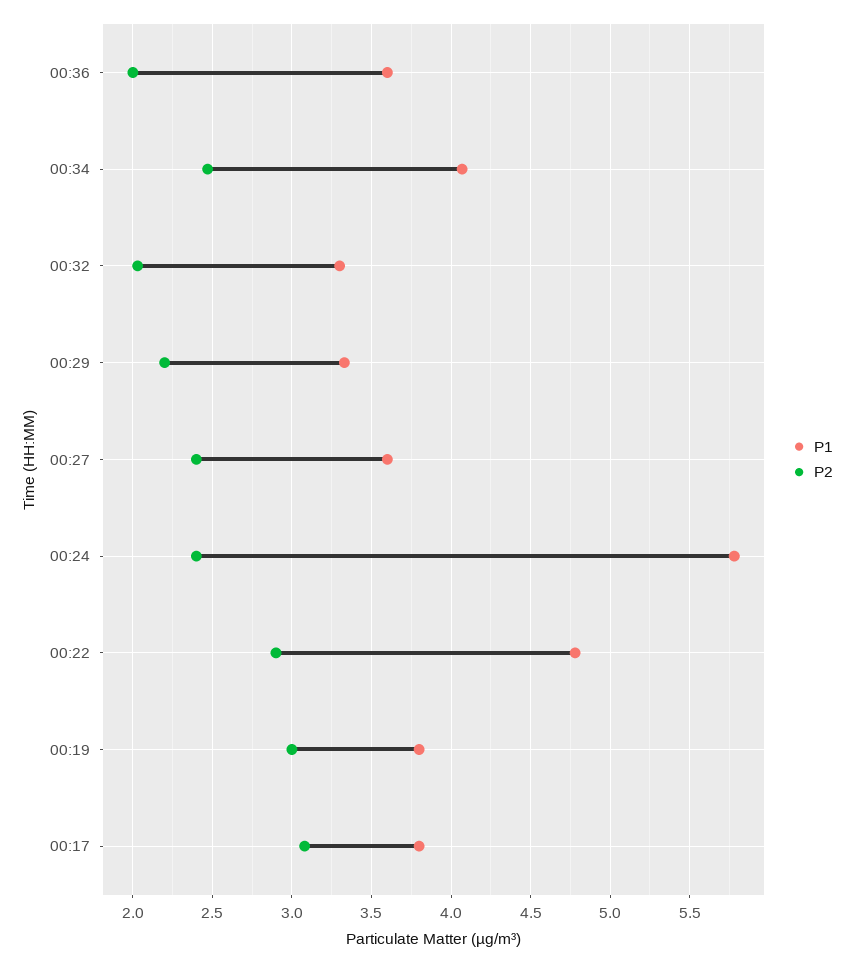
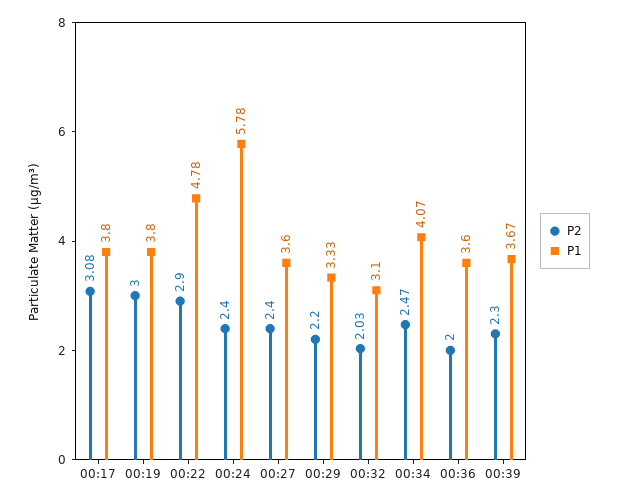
P1, 00:32: 3.3 -> 3.1
P2, 00:39: none -> 2.3
P1, 00:39: none -> 3.67

